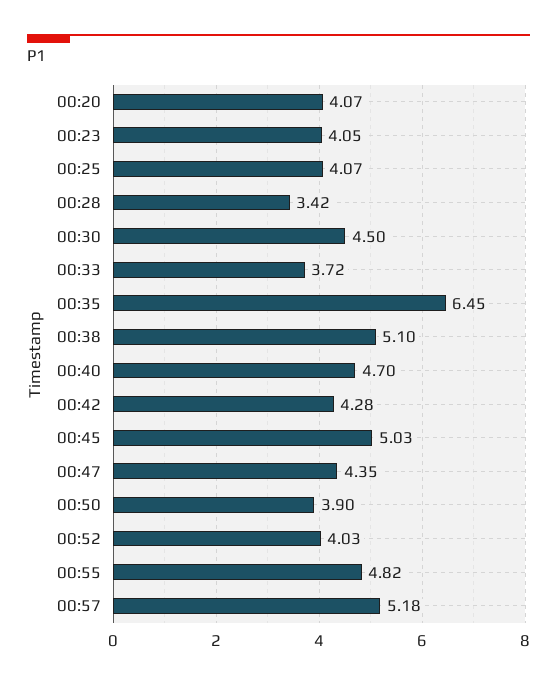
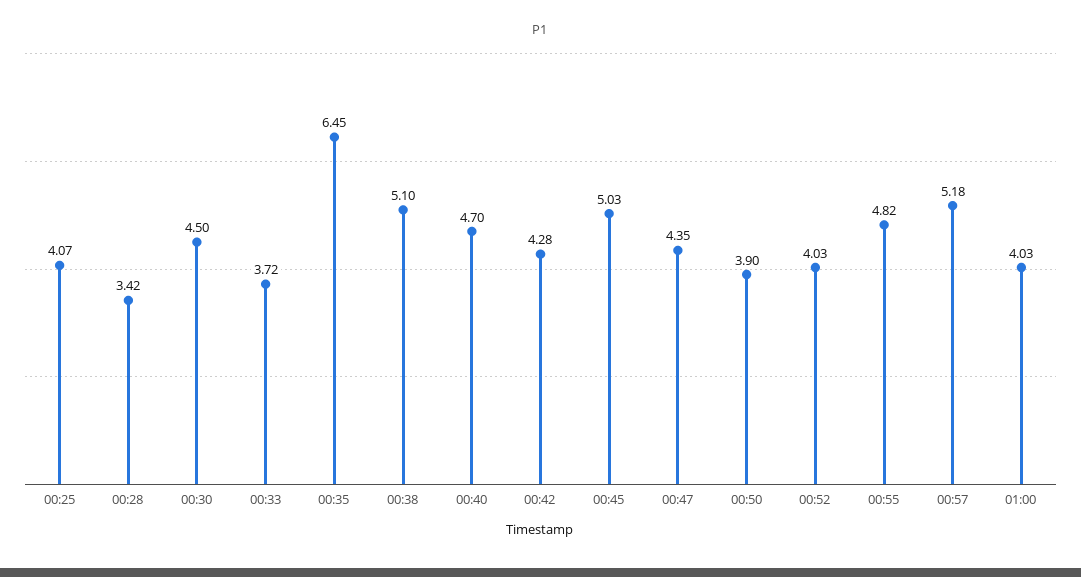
00:20: 4.07 -> none
00:23: 4.05 -> none
01:00: none -> 4.03

